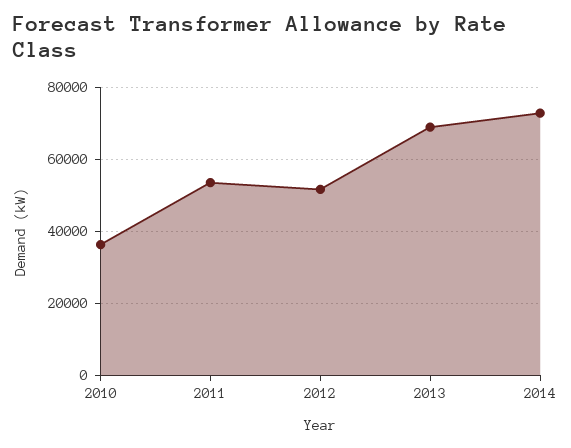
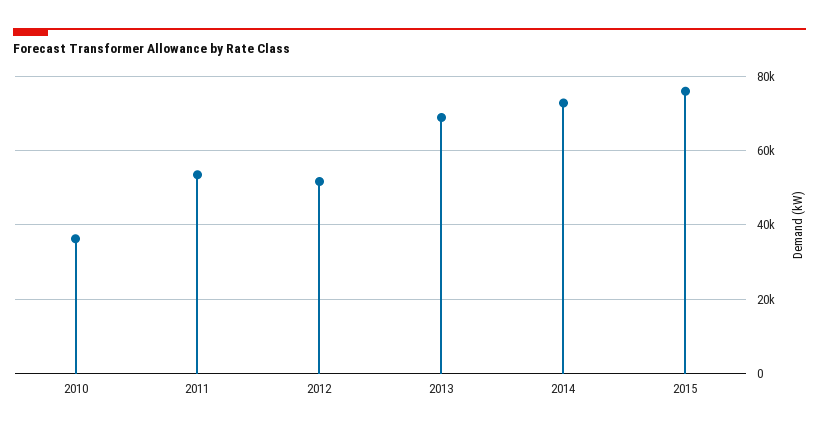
2015: none -> 76000

